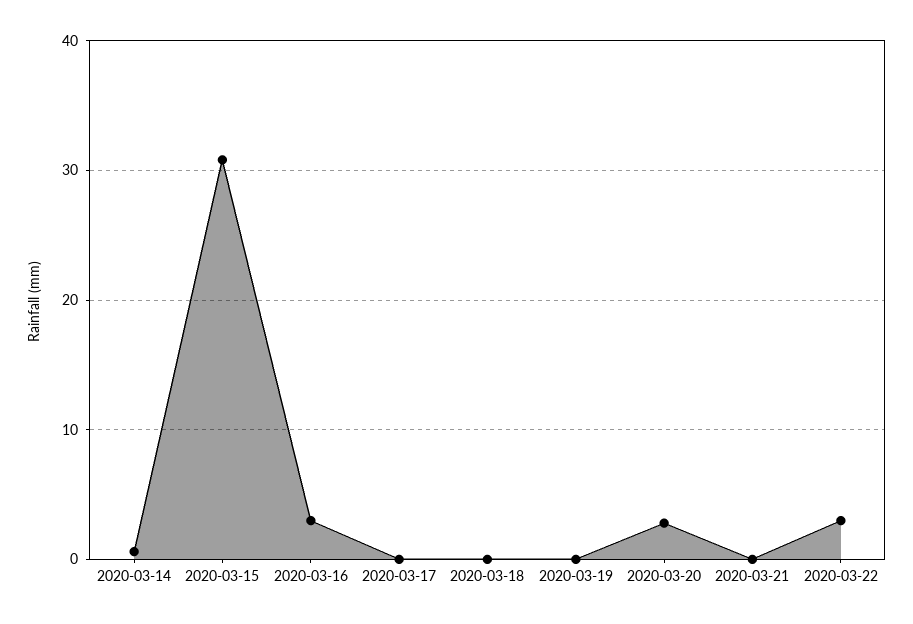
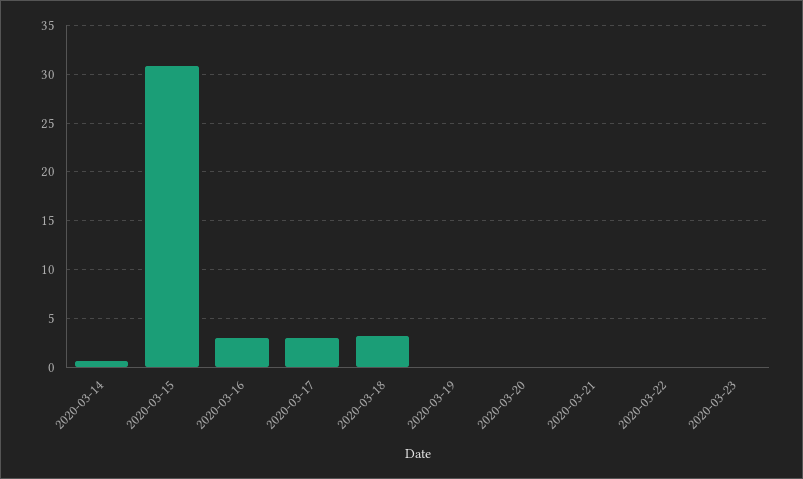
2020-03-17: 0 -> 3
2020-03-18: 0 -> 3
2020-03-20: 3 -> 0
2020-03-22: 3 -> 0
2020-03-23: none -> 0

